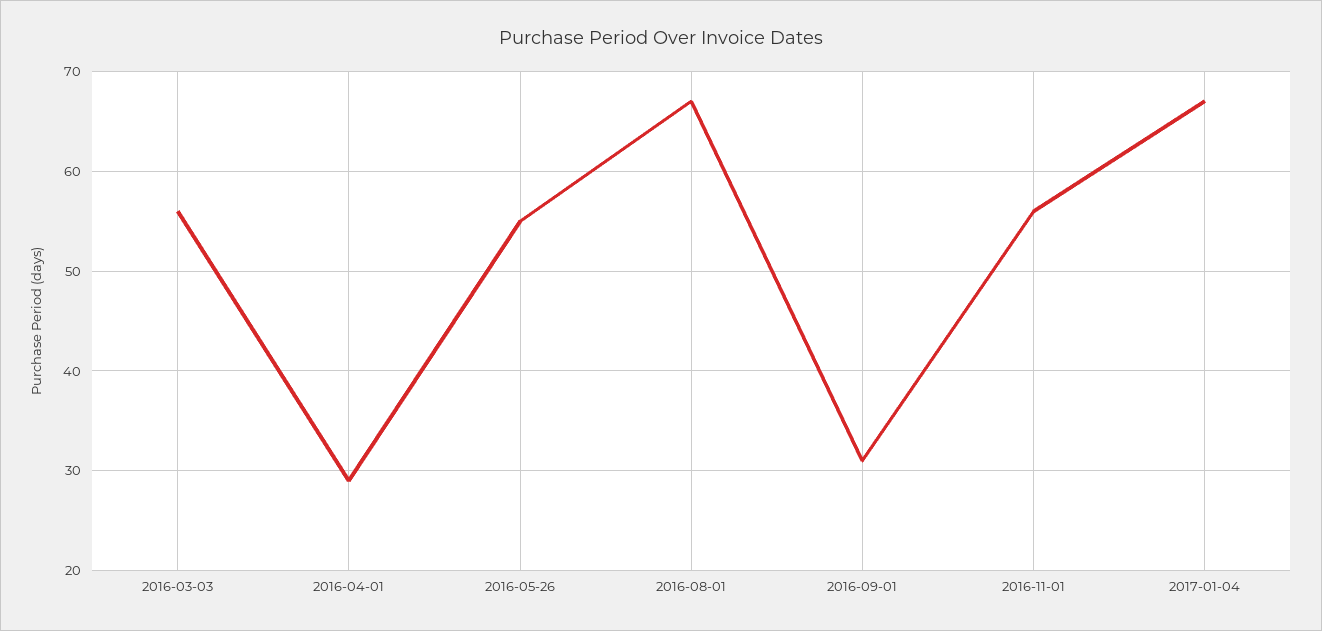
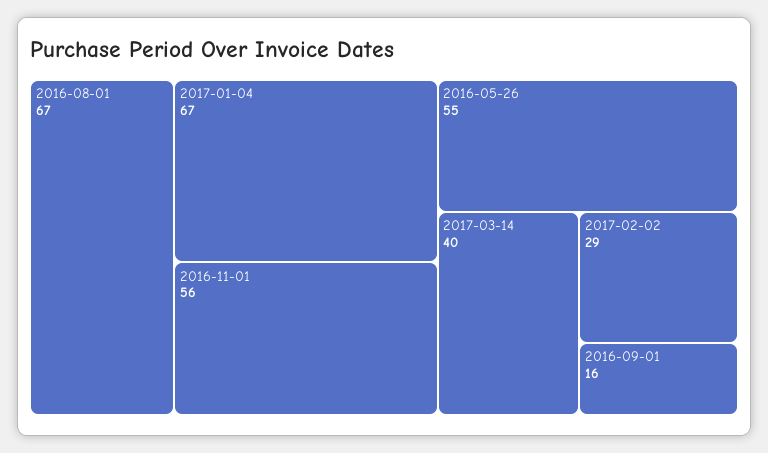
2016-03-03: 56 -> none
2016-04-01: 29 -> none
2016-09-01: 31 -> 16
2017-03-14: none -> 40
2017-02-02: none -> 29

